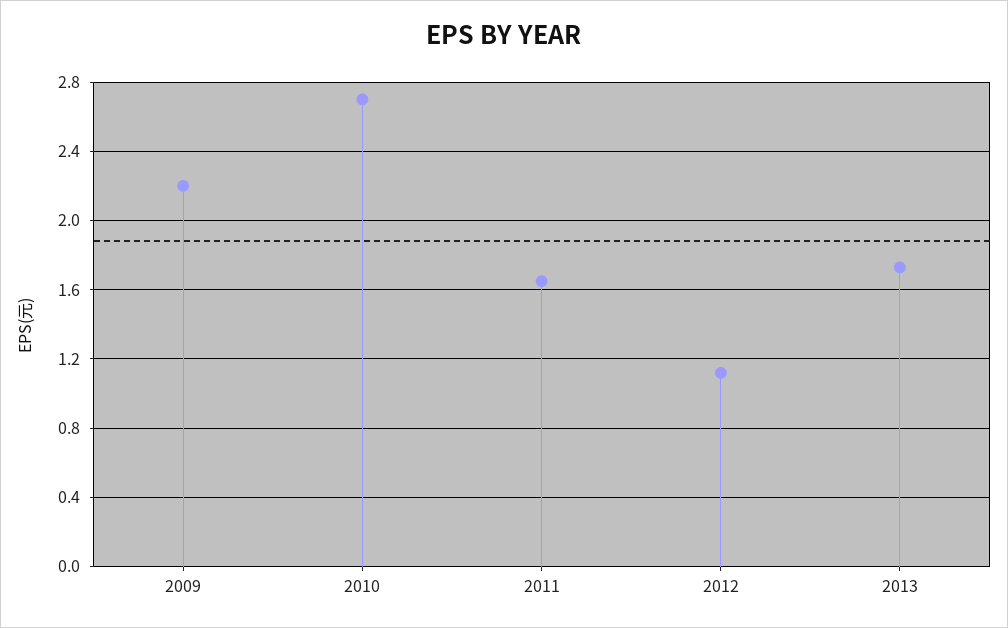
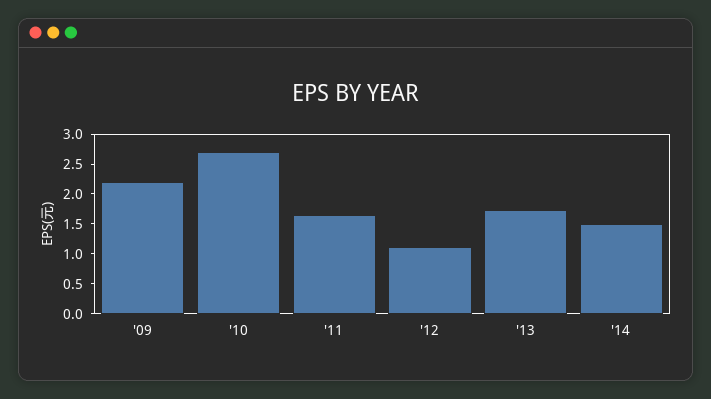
'14: none -> 1.5

